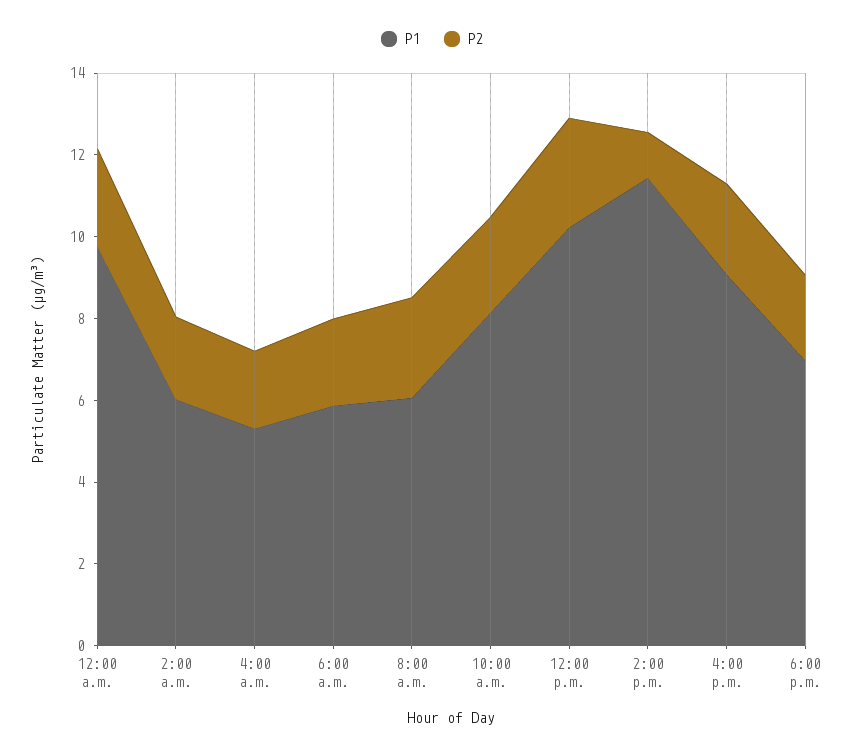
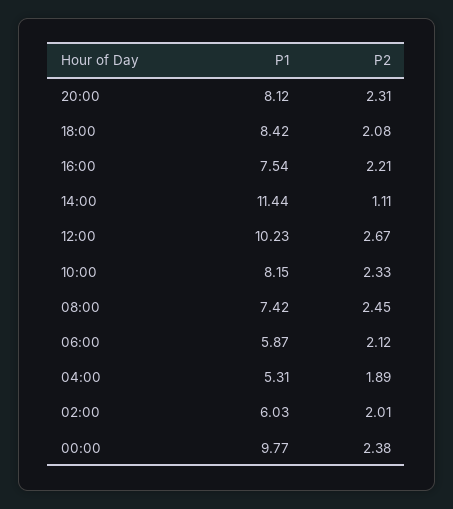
P1, 8:00 a.m.: 6 -> 7.42
P1, 4:00 p.m.: 9 -> 7.54
P1, 6:00 p.m.: 7 -> 8.42
P1, 20:00: none -> 8.12
P2, 20:00: none -> 2.31

